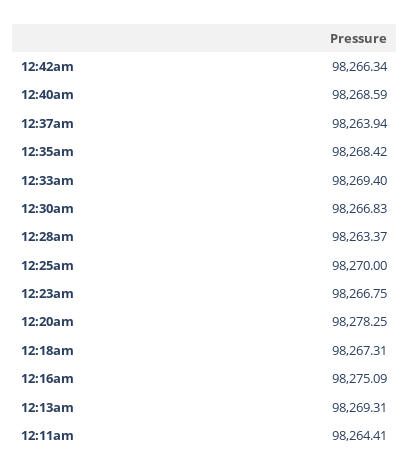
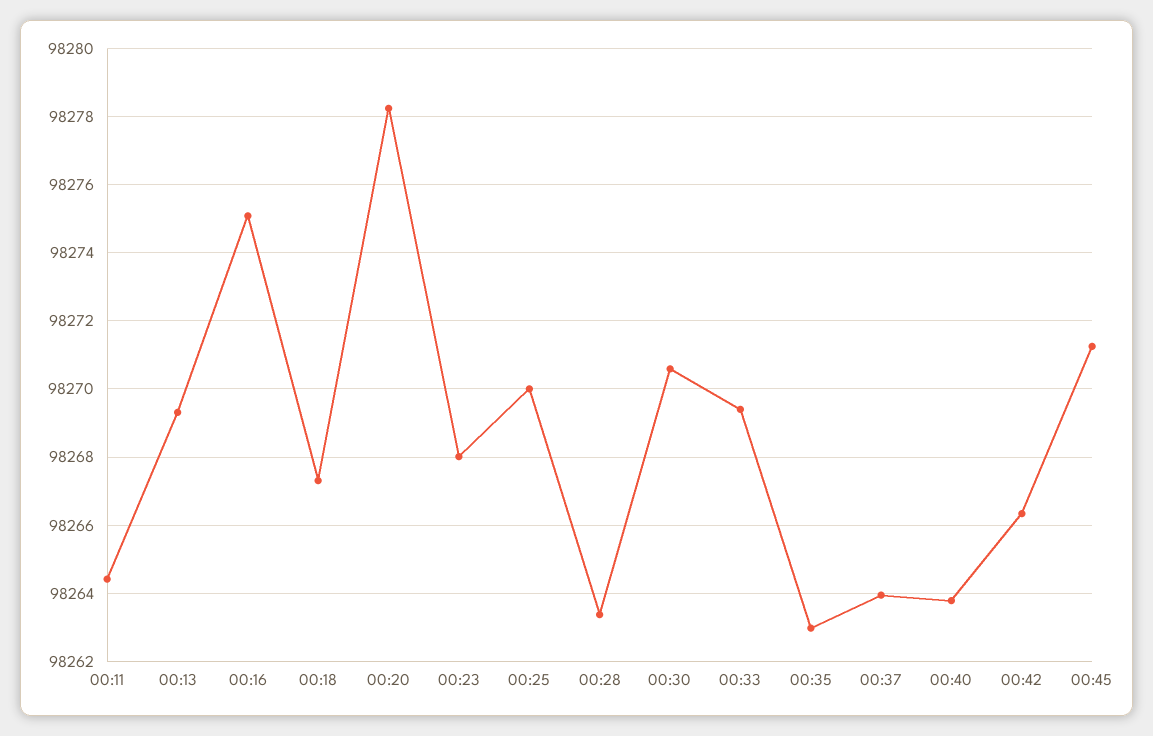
12:40am: 98268.59 -> 98263.8
12:35am: 98268.42 -> 98263
12:30am: 98266.83 -> 98270.6
12:23am: 98266.75 -> 98268
00:45: none -> 98271.2

